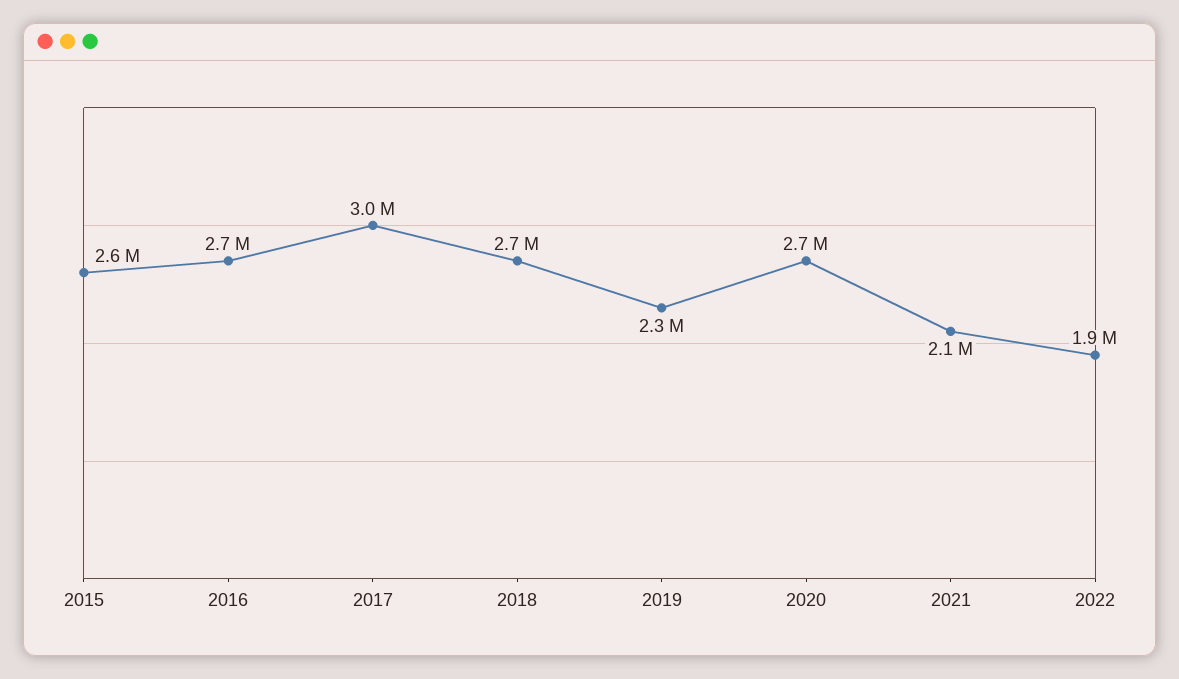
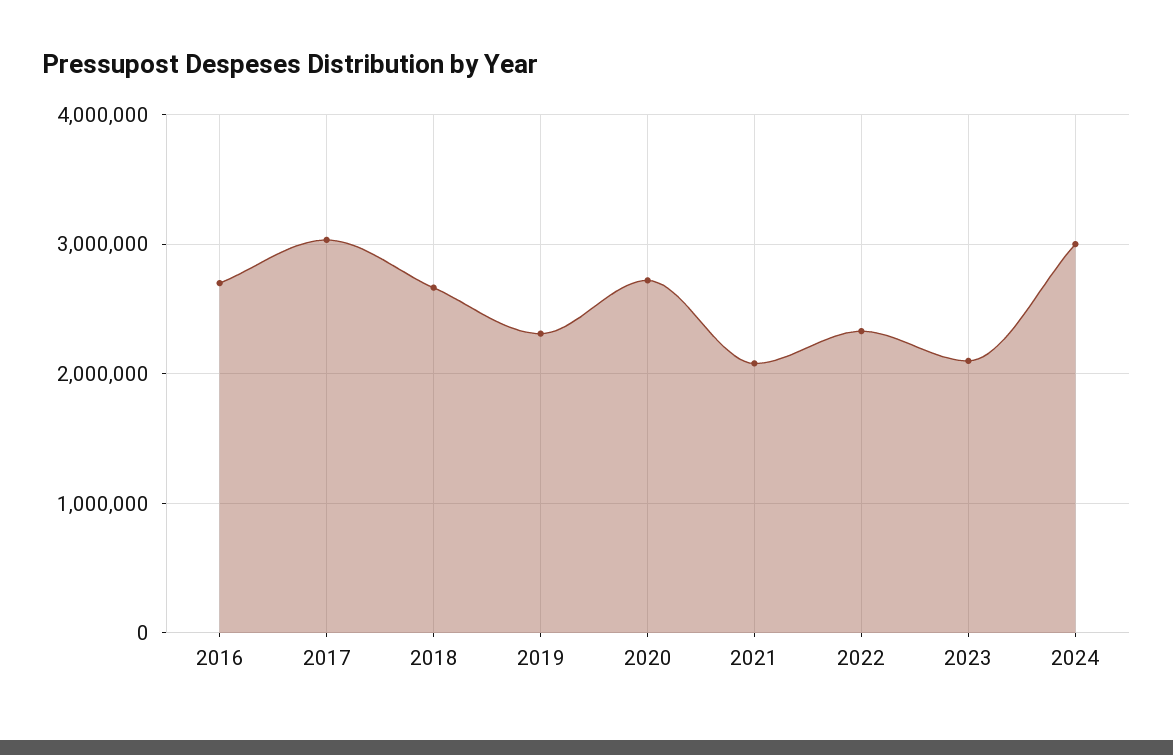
2015: 2600000 -> none
2022: 1900000 -> 2300000
2023: none -> 2100000
2024: none -> 3000000

